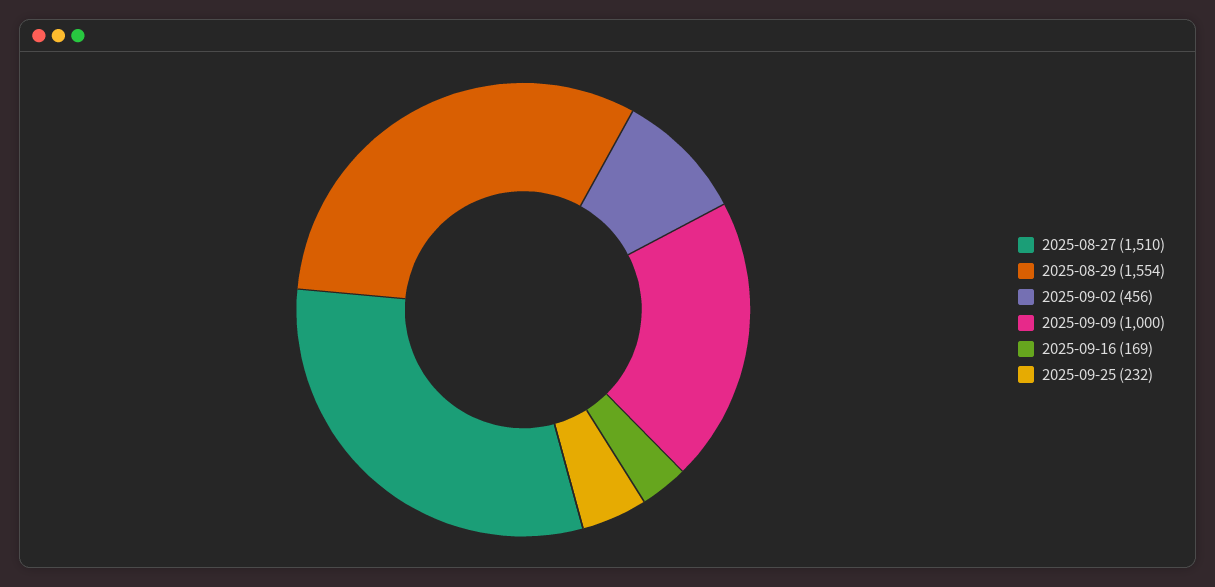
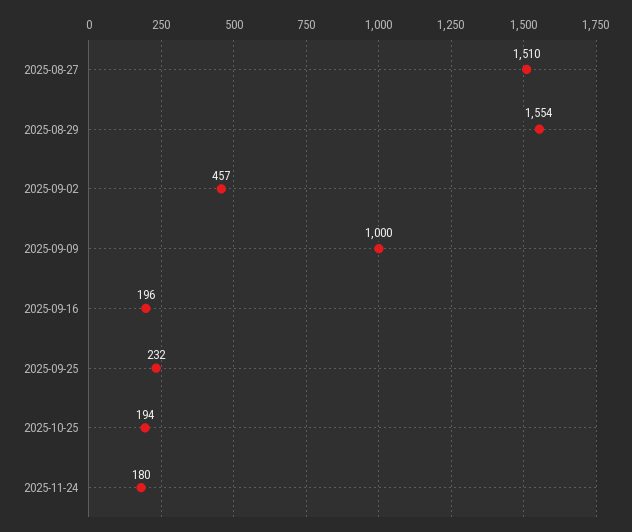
2025-09-02: 456 -> 457
2025-09-16: 169 -> 196
2025-10-25: none -> 194
2025-11-24: none -> 180

